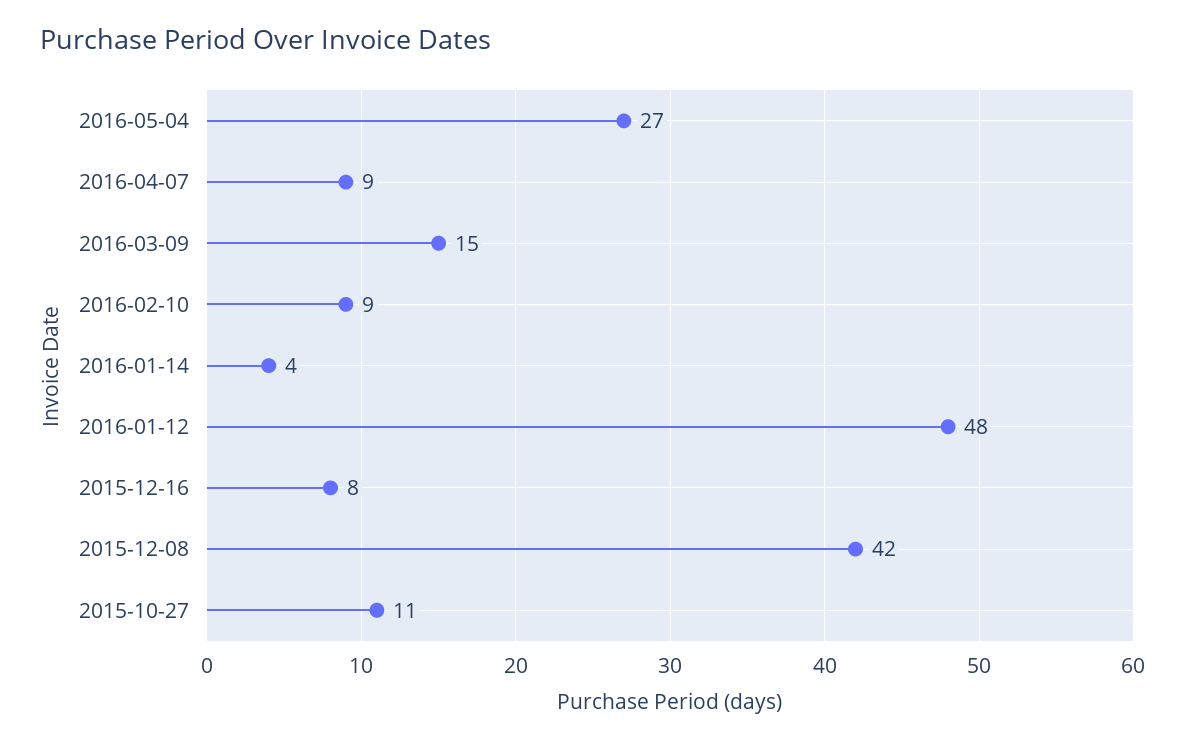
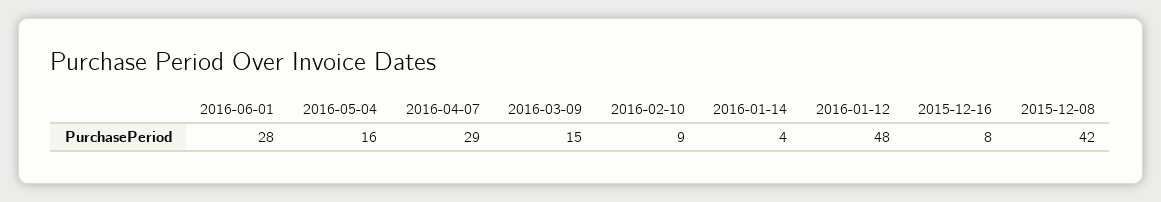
2016-05-04: 27 -> 16
2016-04-07: 9 -> 29
2015-10-27: 11 -> none
2016-06-01: none -> 28

